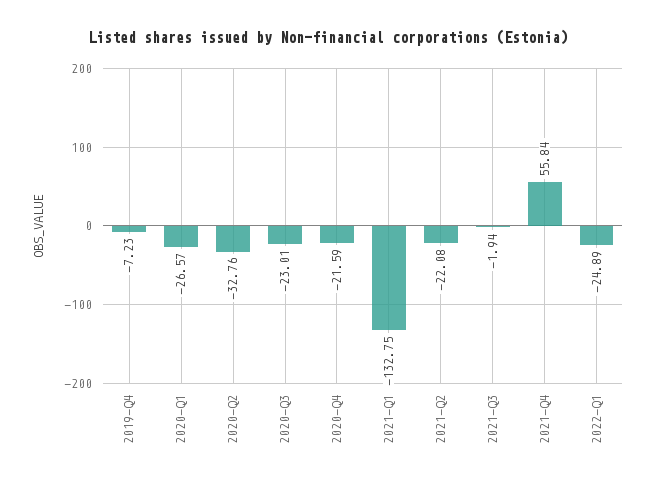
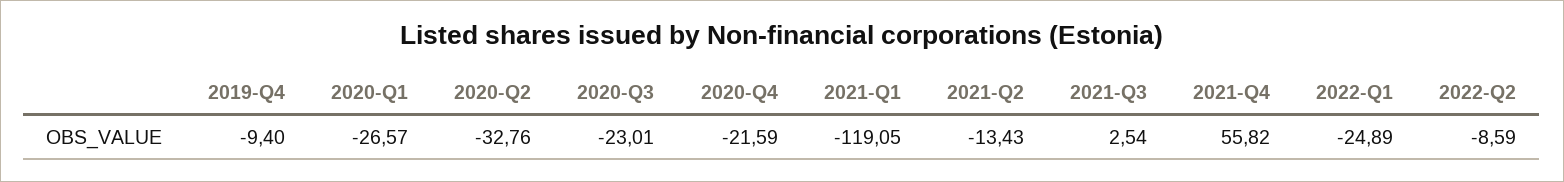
2019-Q4: -7.23 -> -9.4
2021-Q1: -132.75 -> -119.05
2021-Q2: -22.08 -> -13.43
2021-Q3: -1.94 -> 2.54
2021-Q4: 55.84 -> 55.82
2022-Q2: none -> -8.59

